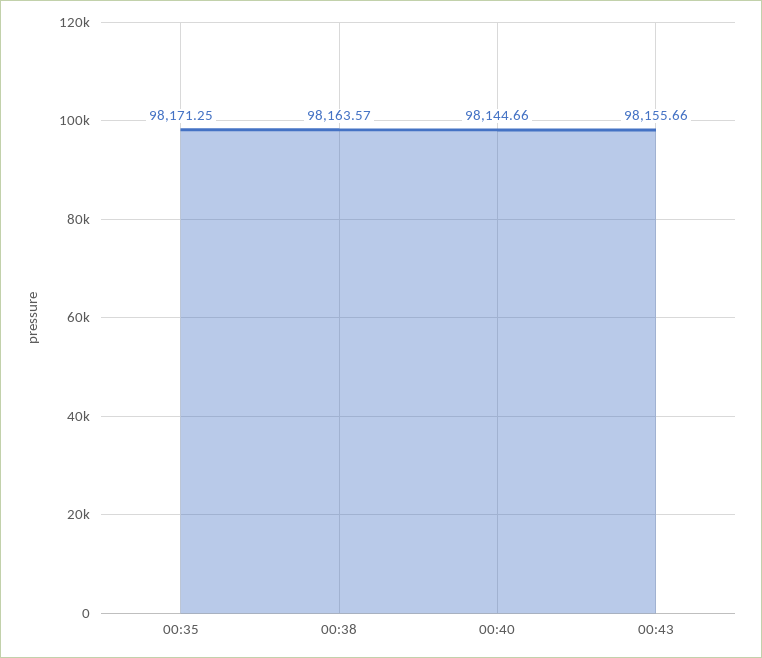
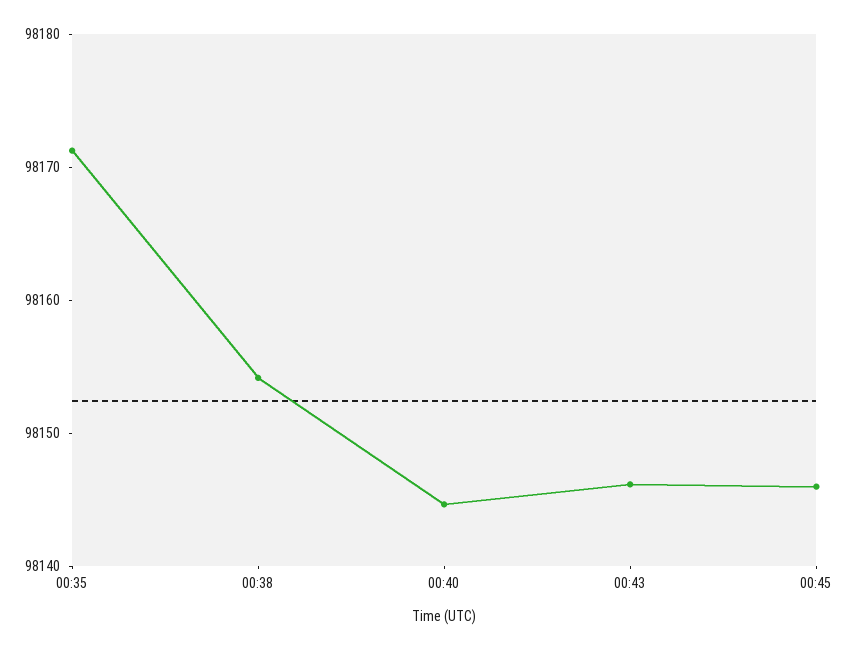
00:38: 98163.57 -> 98154
00:43: 98155.66 -> 98146
00:45: none -> 98146

